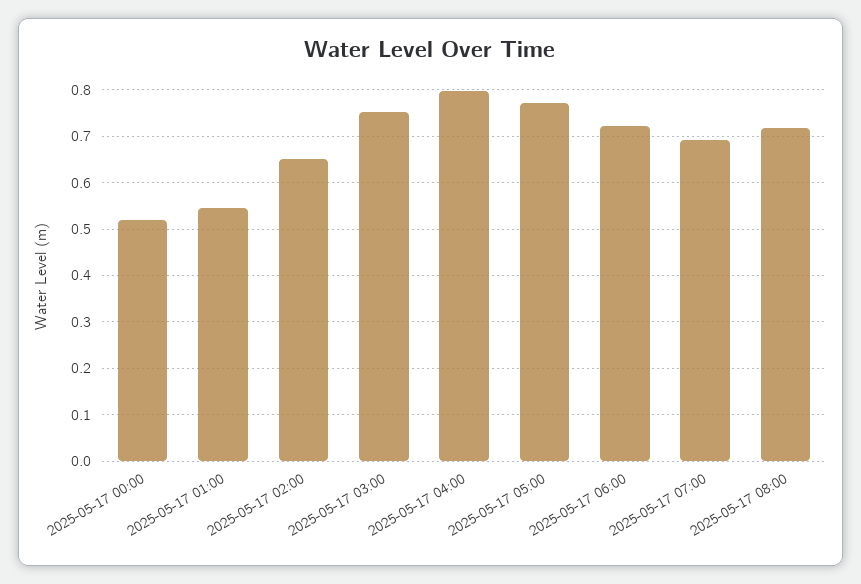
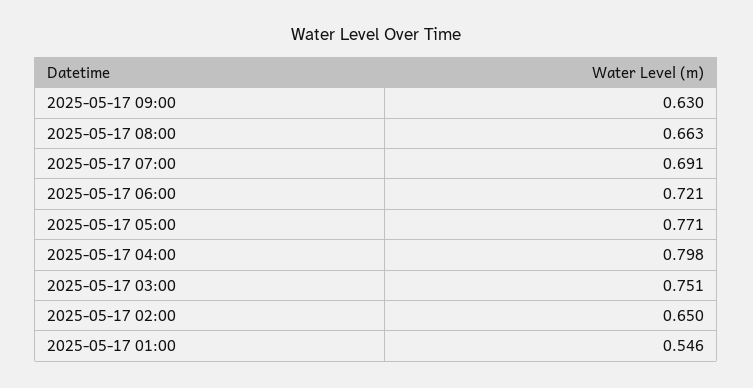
2025-05-17 00:00: 0.52 -> none
2025-05-17 08:00: 0.72 -> 0.663
2025-05-17 09:00: none -> 0.63

